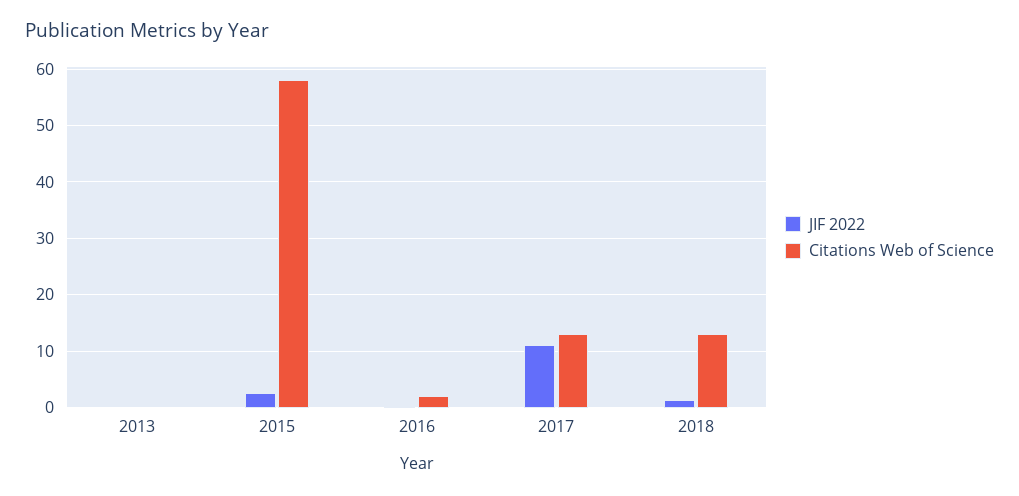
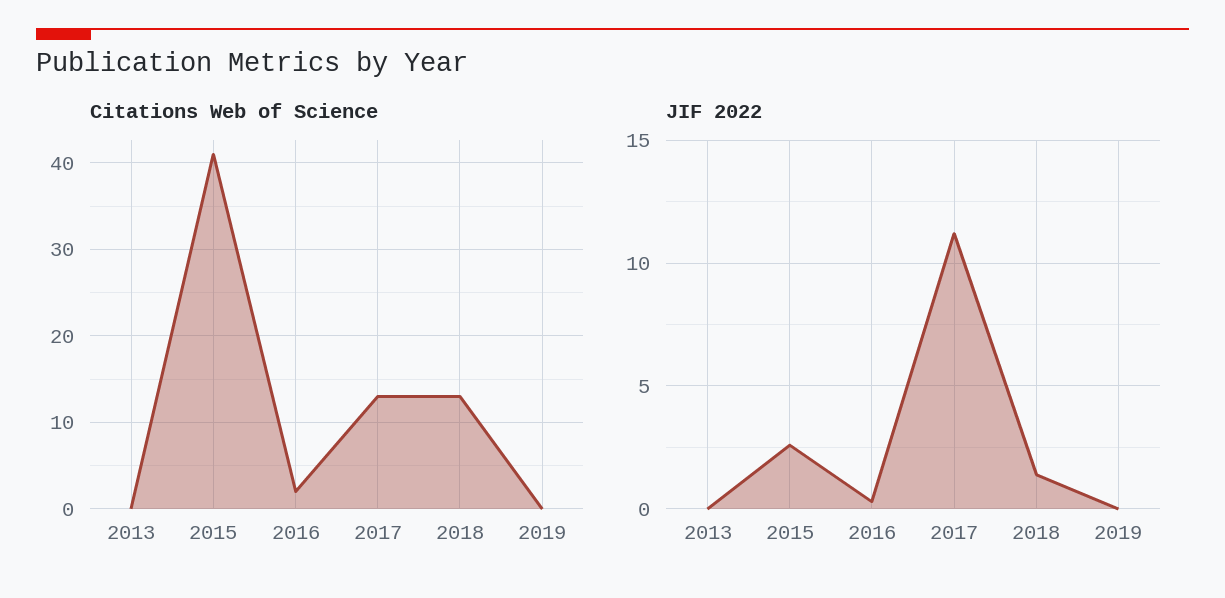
Citations Web of Science, 2015: 58 -> 41
Citations Web of Science, 2019: none -> 0
JIF 2022, 2019: none -> 0

